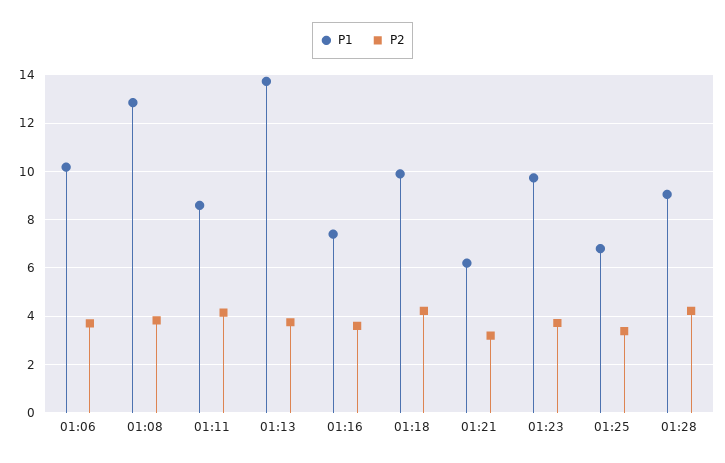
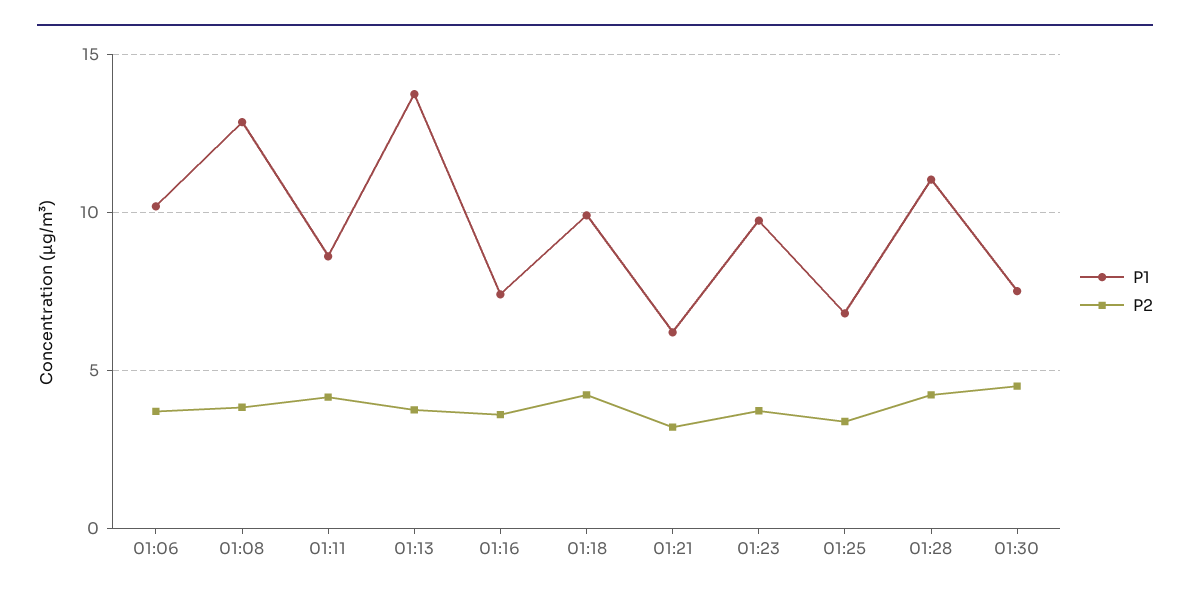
P1, 01:28: 9 -> 11
P1, 01:30: none -> 7.5
P2, 01:30: none -> 4.5

